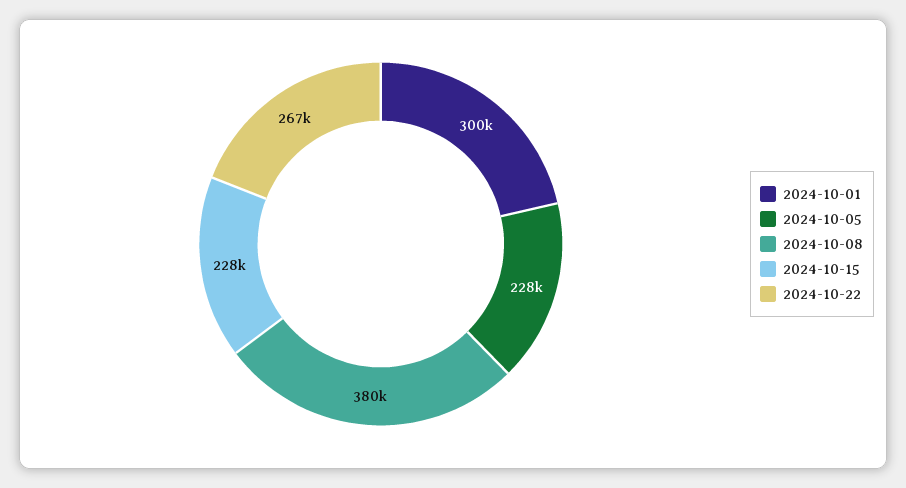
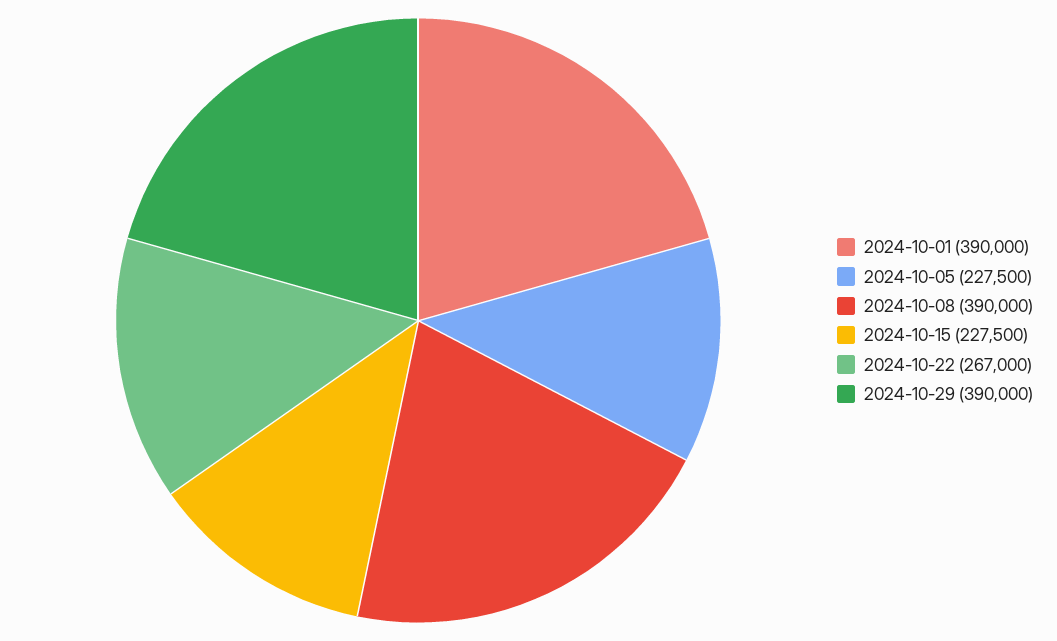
2024-10-01: 300000 -> 390000
2024-10-08: 380000 -> 390000
2024-10-29: none -> 390000

